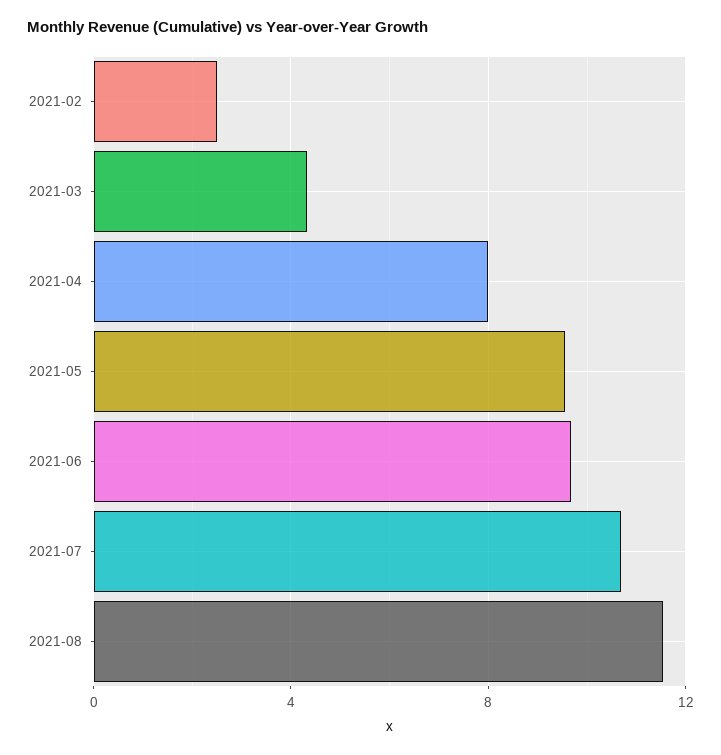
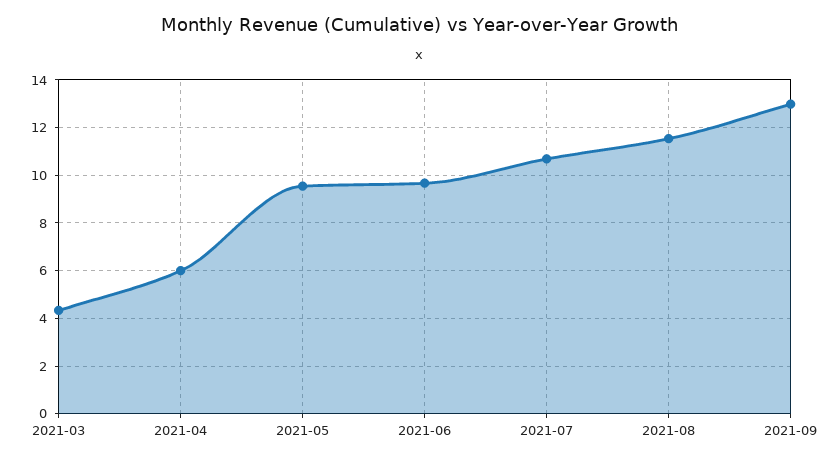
2021-02: 2.5 -> none
2021-04: 8 -> 6
2021-09: none -> 13

